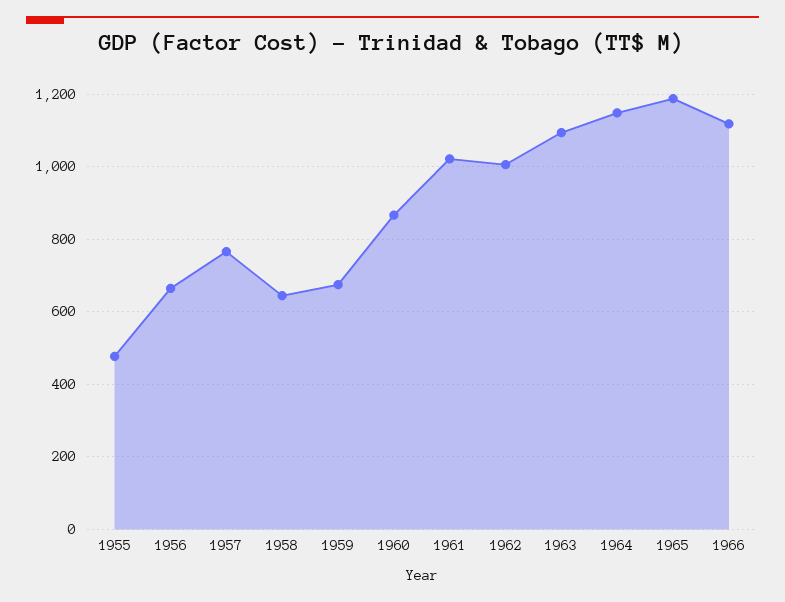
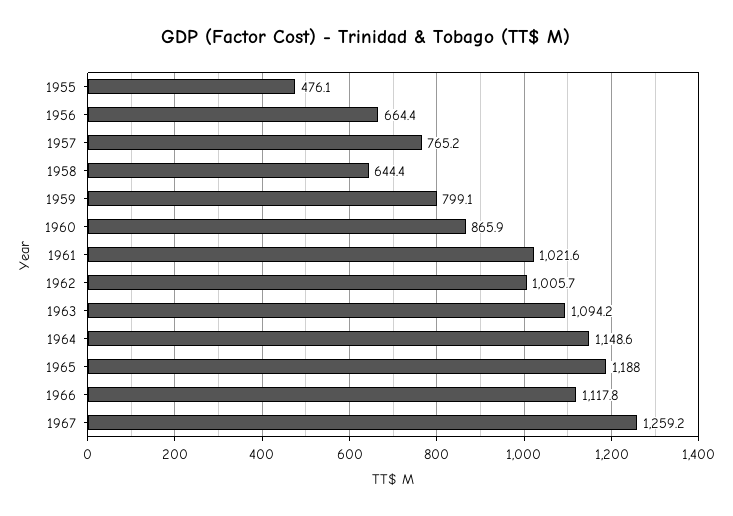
1959: 680 -> 799.1
1967: none -> 1259.2

